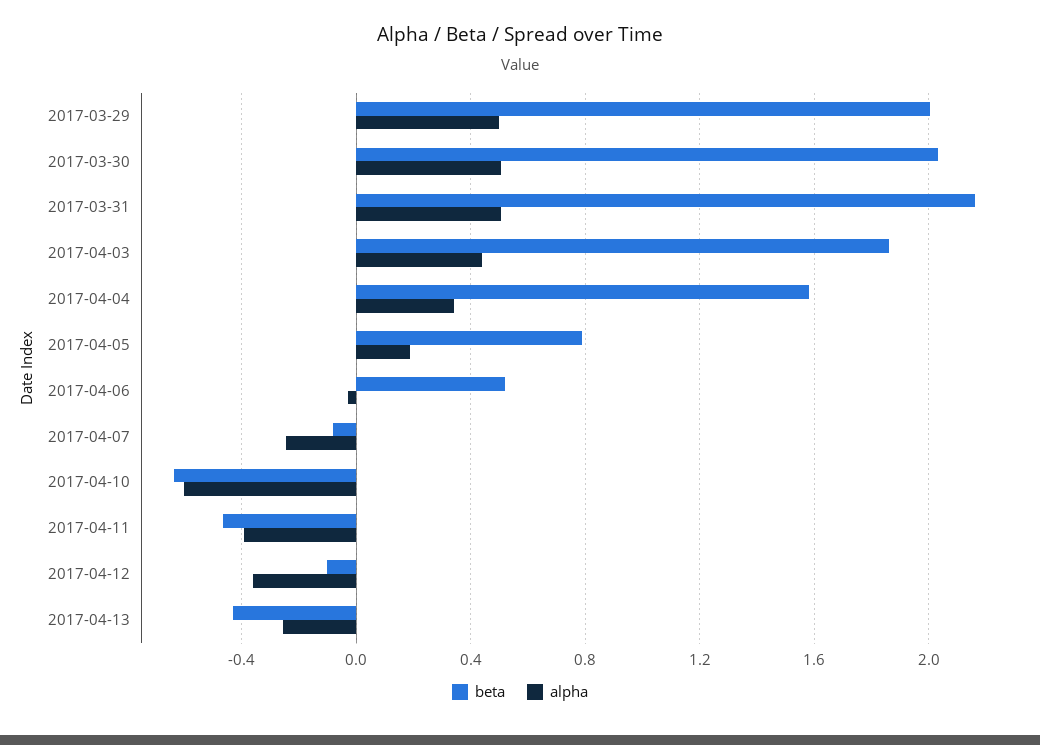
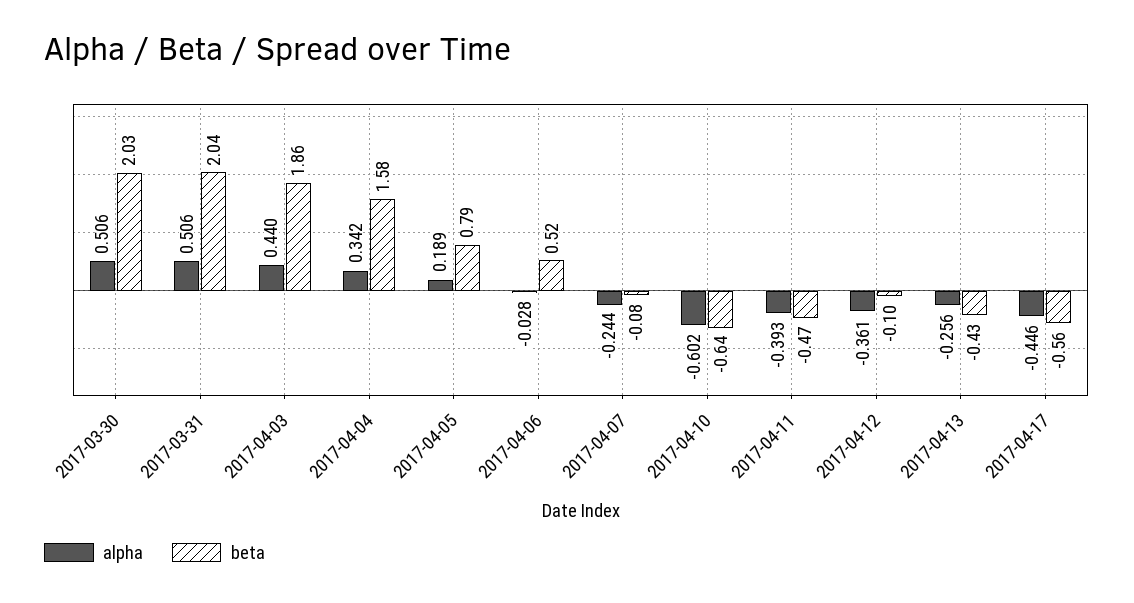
beta, 2017-03-29: 2 -> none
alpha, 2017-03-29: 0.5 -> none
beta, 2017-03-31: 2.15 -> 2.04
alpha, 2017-04-17: none -> -0.446
beta, 2017-04-17: none -> -0.56

